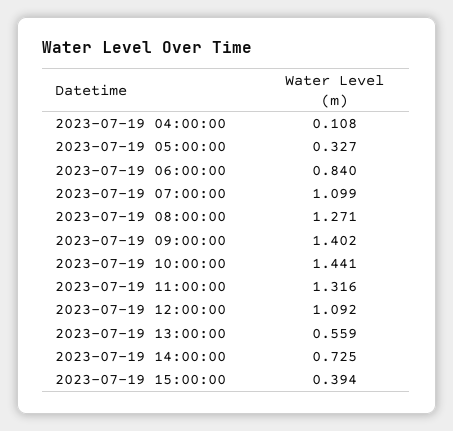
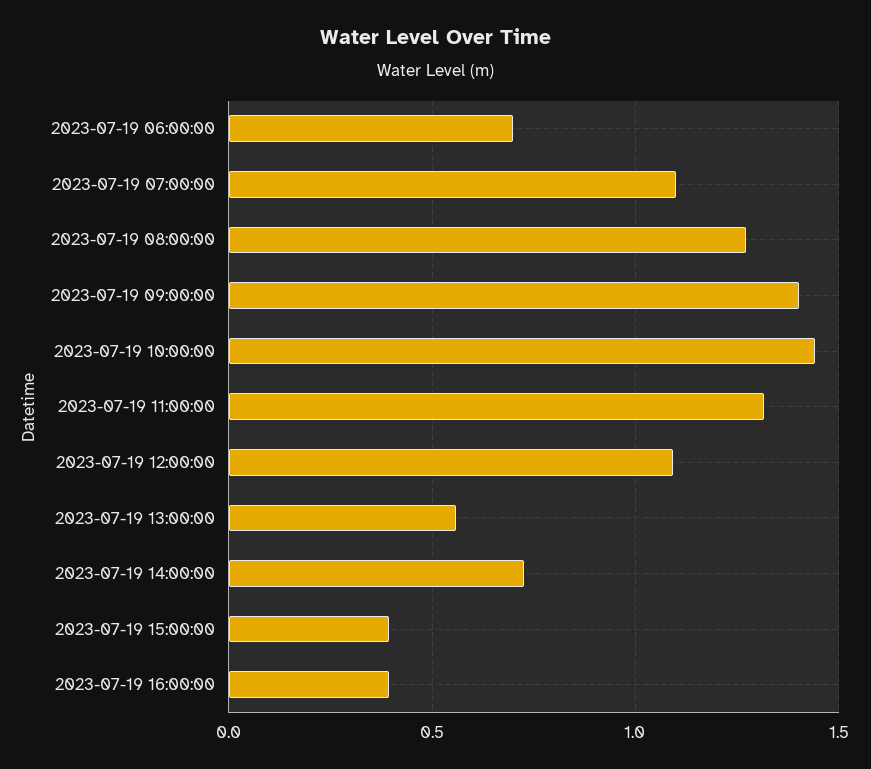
2023-07-19 04:00:00: 0.108 -> none
2023-07-19 05:00:00: 0.327 -> none
2023-07-19 06:00:00: 0.84 -> 0.7
2023-07-19 16:00:00: none -> 0.4

